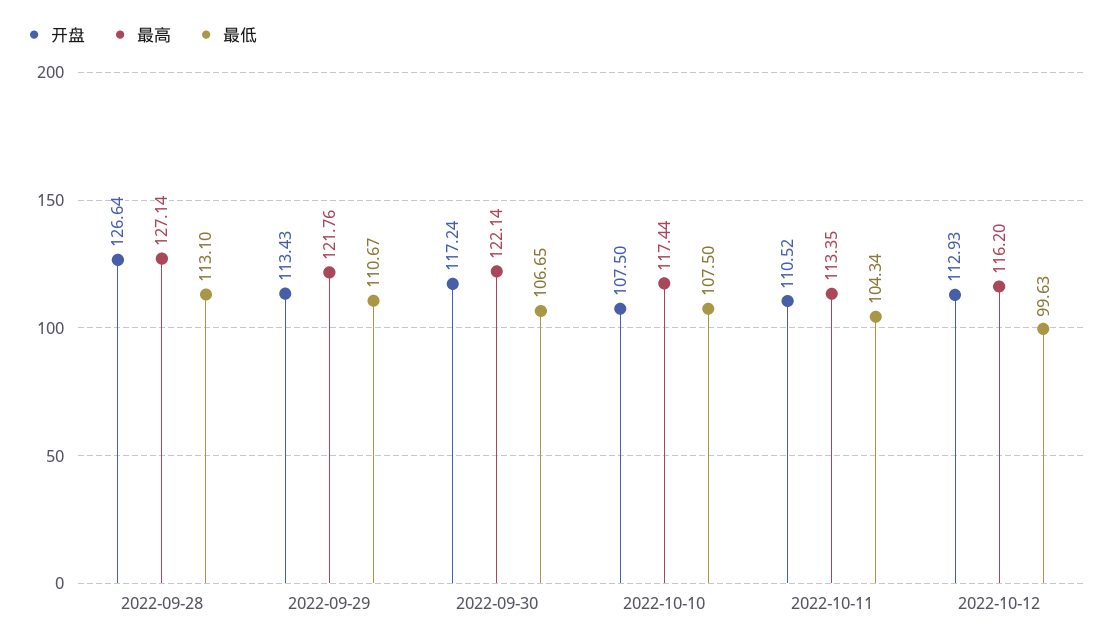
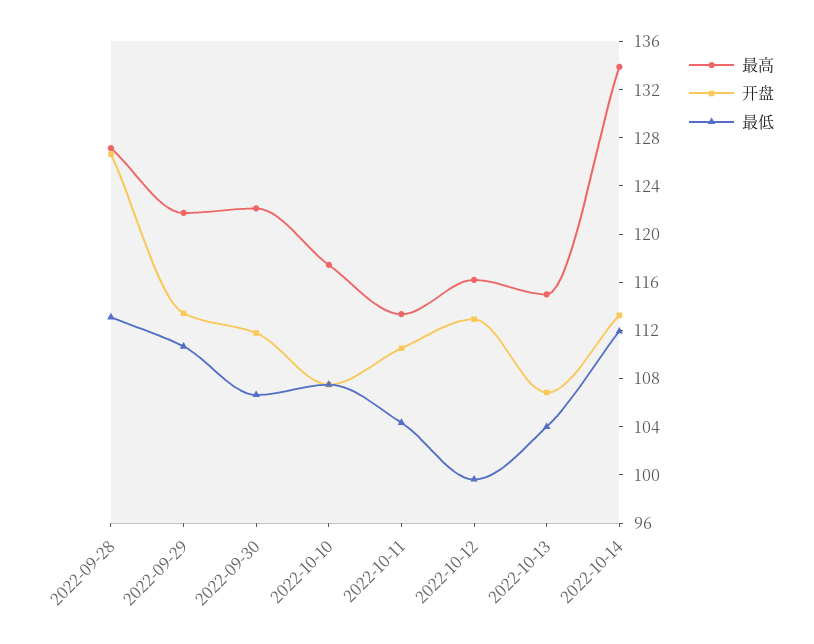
开盘, 2022-09-30: 117.24 -> 112
最高, 2022-10-13: none -> 115
开盘, 2022-10-13: none -> 107
最低, 2022-10-13: none -> 104
最高, 2022-10-14: none -> 134
开盘, 2022-10-14: none -> 113
最低, 2022-10-14: none -> 112

